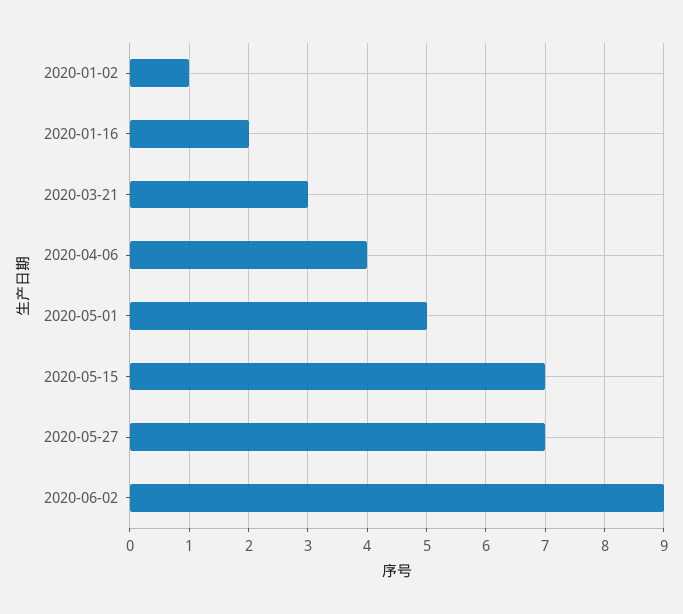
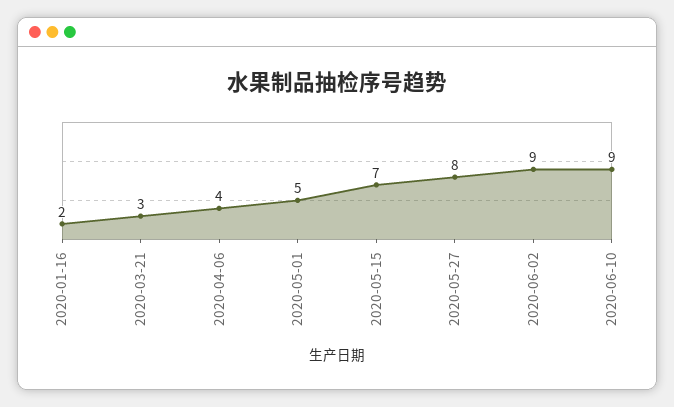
2020-01-02: 1 -> none
2020-05-27: 7 -> 8
2020-06-10: none -> 9

